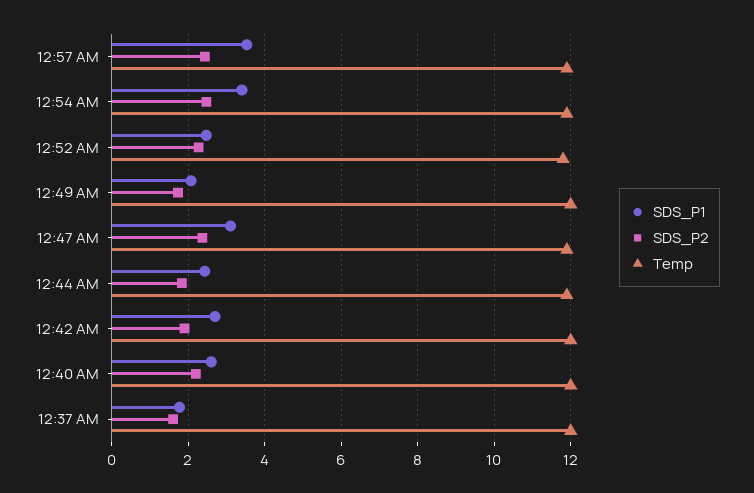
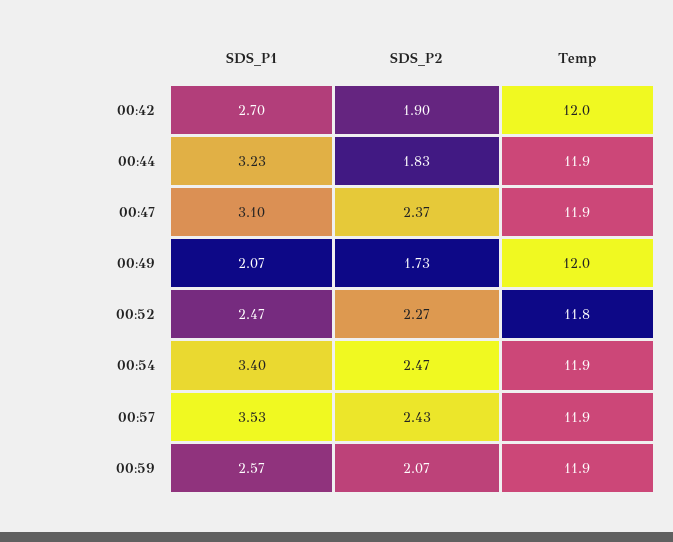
SDS_P1, 12:44 AM: 2.4 -> 3.23
SDS_P1, 12:40 AM: 2.6 -> none
SDS_P2, 12:40 AM: 2.2 -> none
Temp, 12:40 AM: 12 -> none
SDS_P1, 12:37 AM: 1.8 -> none
SDS_P2, 12:37 AM: 1.6 -> none
Temp, 12:37 AM: 12 -> none
SDS_P1, 00:59: none -> 2.57
SDS_P2, 00:59: none -> 2.07
Temp, 00:59: none -> 11.9

